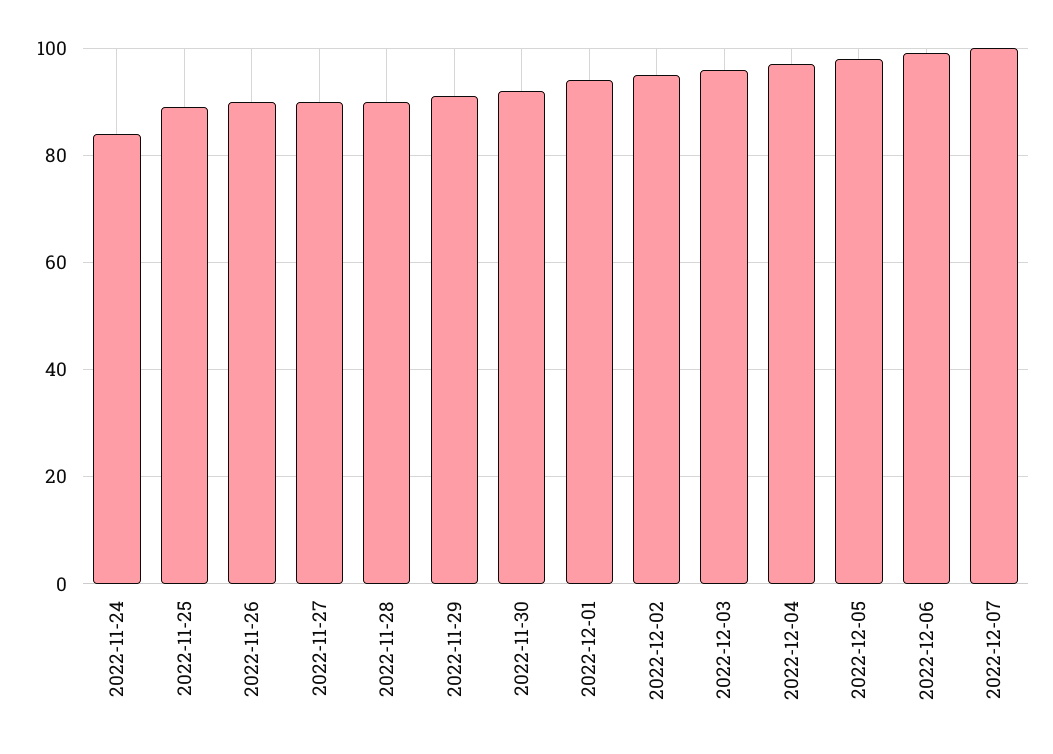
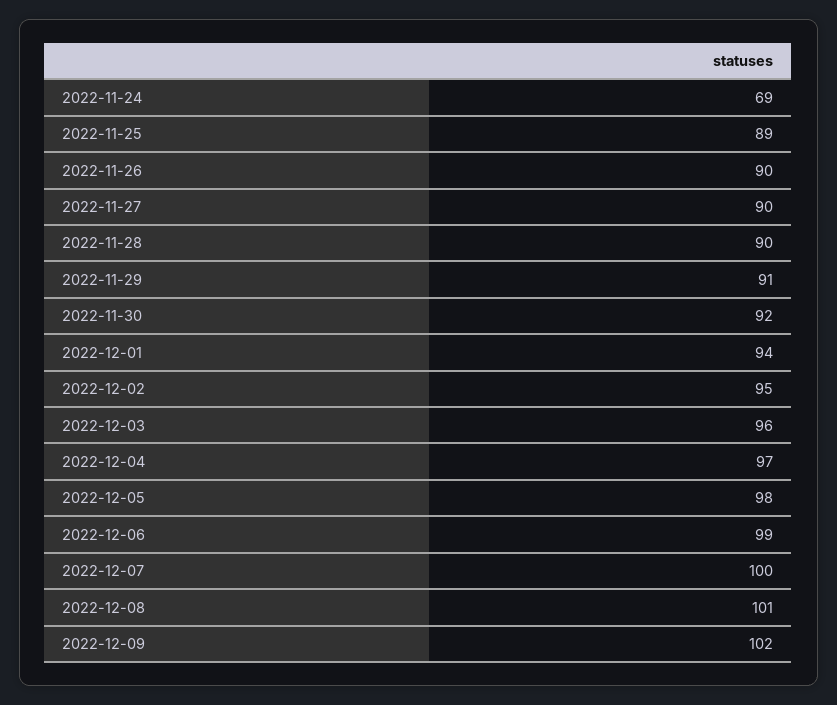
2022-11-24: 85 -> 69
2022-12-08: none -> 101
2022-12-09: none -> 102

